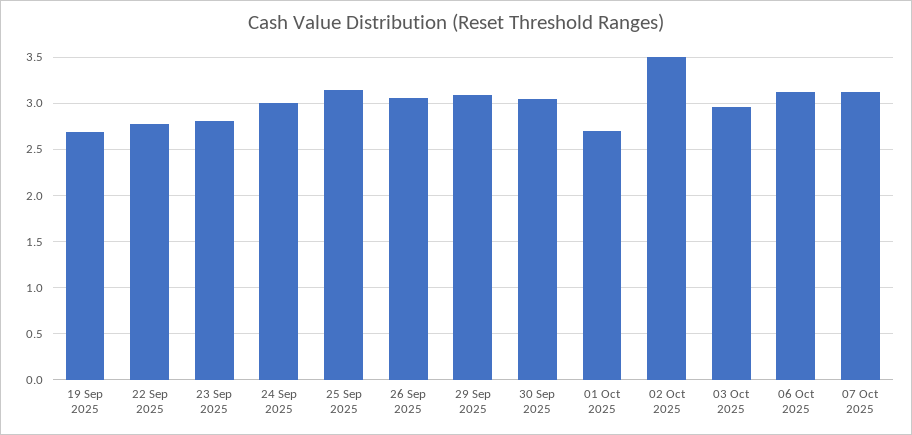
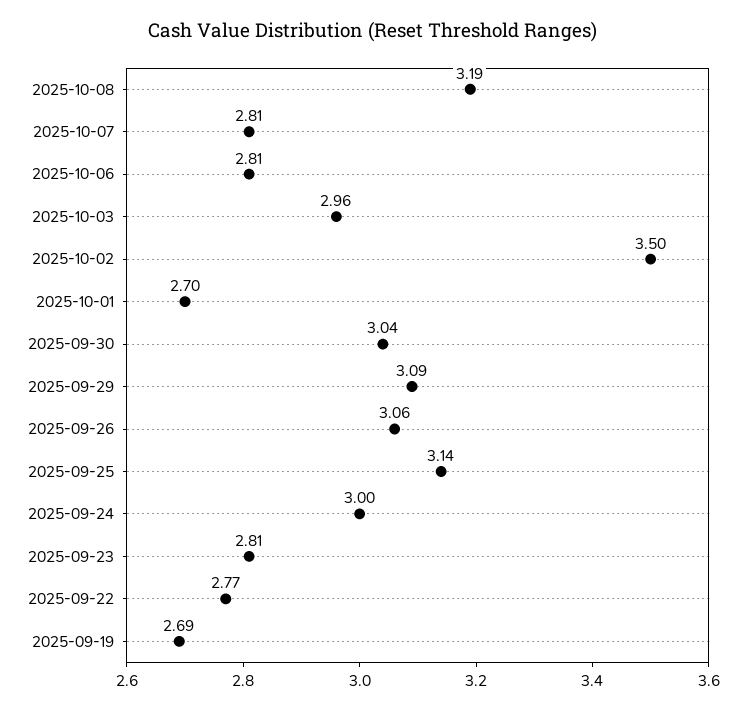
06 Oct 2025: 3.1 -> 2.81
07 Oct 2025: 3.1 -> 2.81
2025-10-08: none -> 3.19

